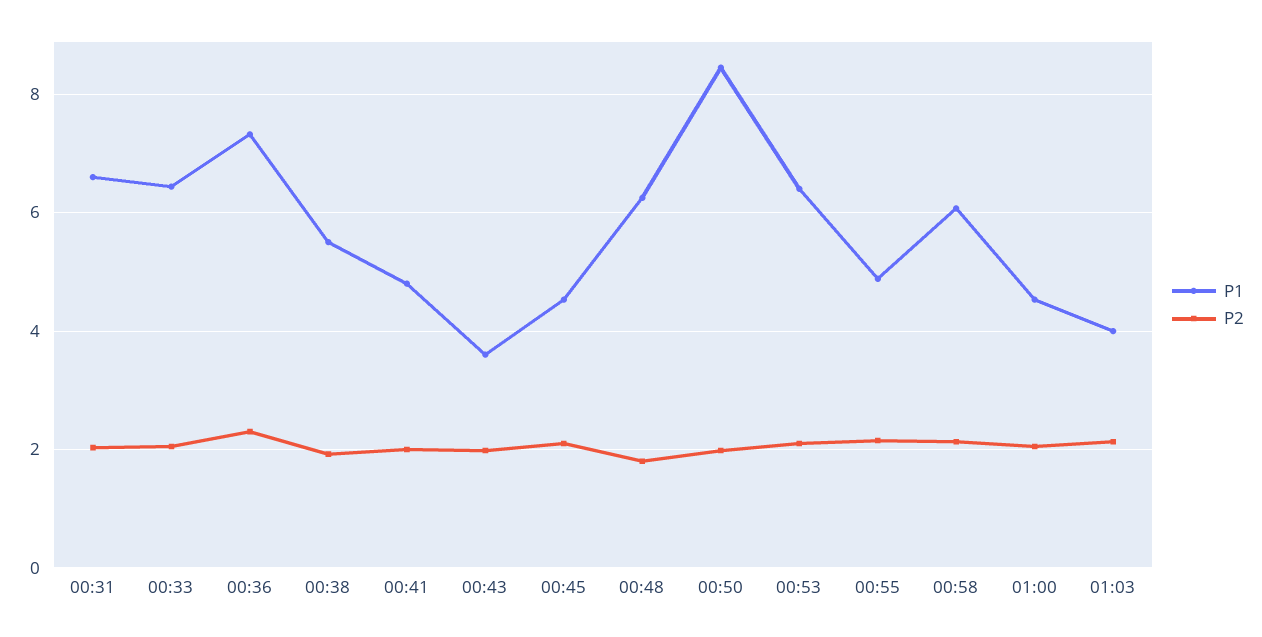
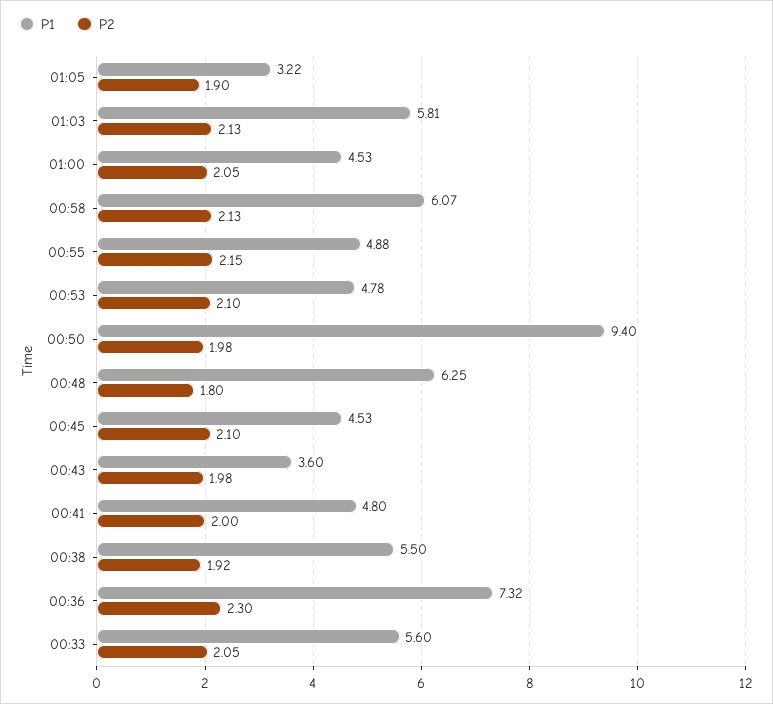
P1, 00:31: 6.6 -> none
P2, 00:31: 2 -> none
P1, 00:33: 6.4 -> 5.6
P1, 00:50: 8.4 -> 9.4
P1, 00:53: 6.4 -> 4.78
P1, 01:03: 4 -> 5.81
P1, 01:05: none -> 3.22
P2, 01:05: none -> 1.9

